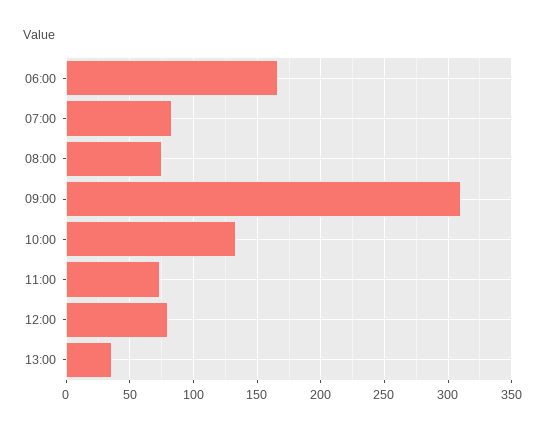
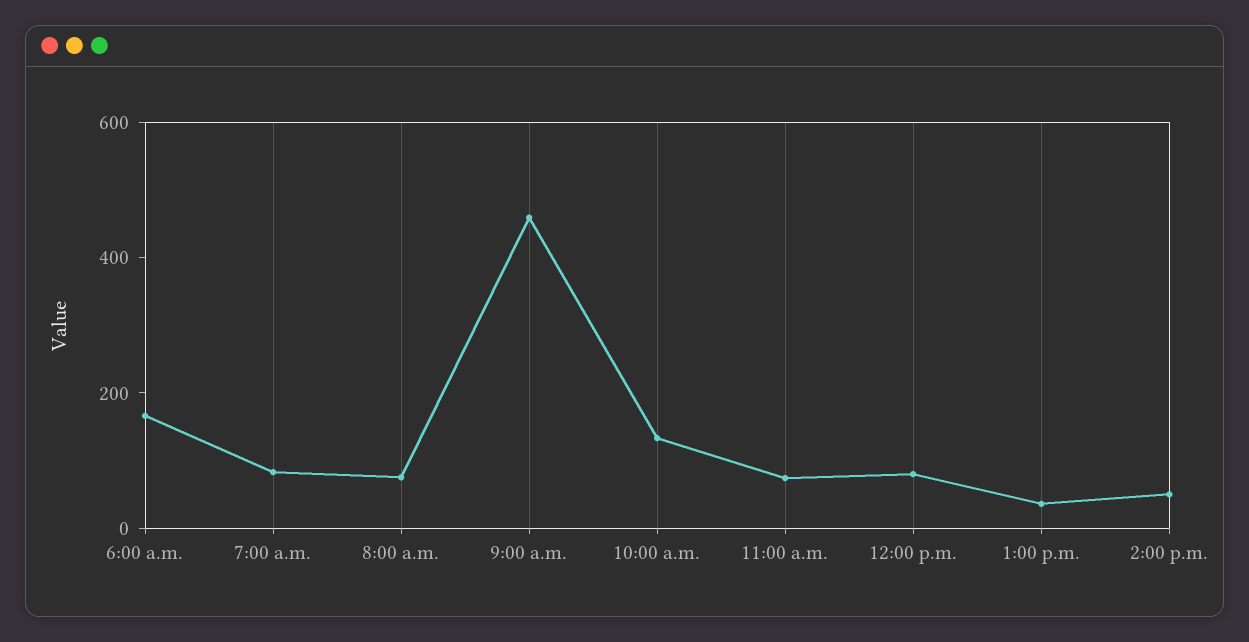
09:00: 310 -> 450
2:00 p.m.: none -> 50

